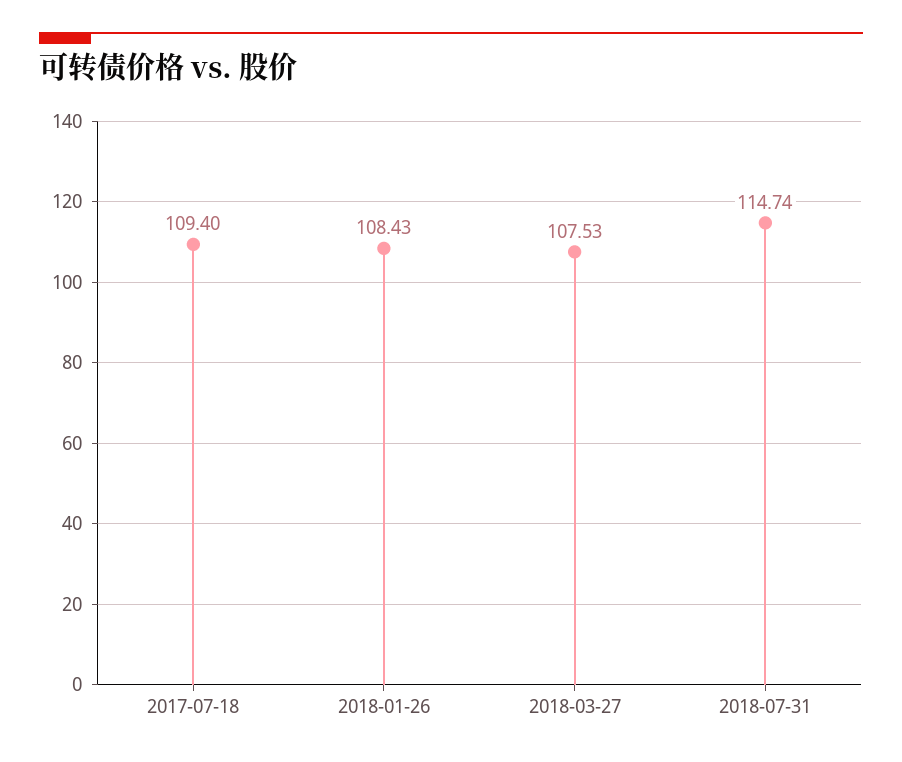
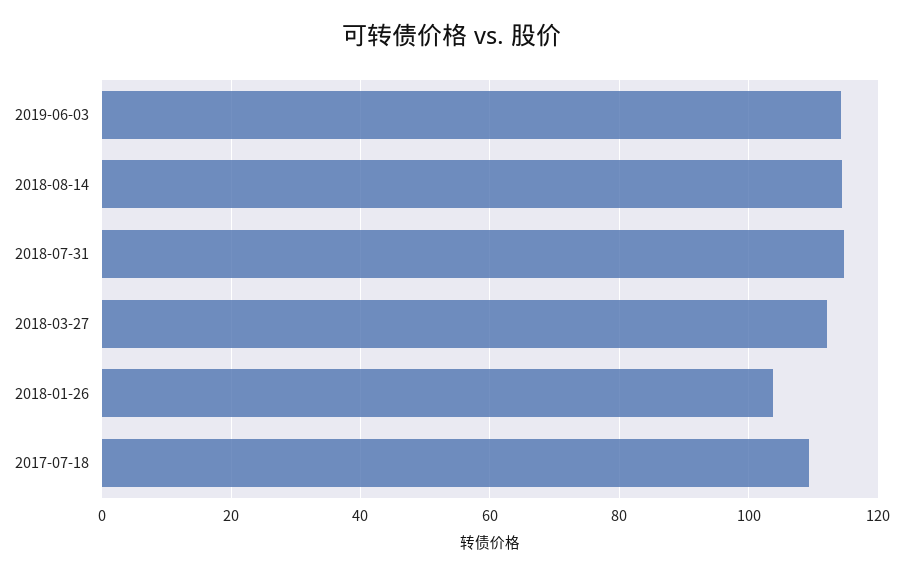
2018-01-26: 108.43 -> 104
2018-03-27: 107.53 -> 112
2019-06-03: none -> 114
2018-08-14: none -> 114

